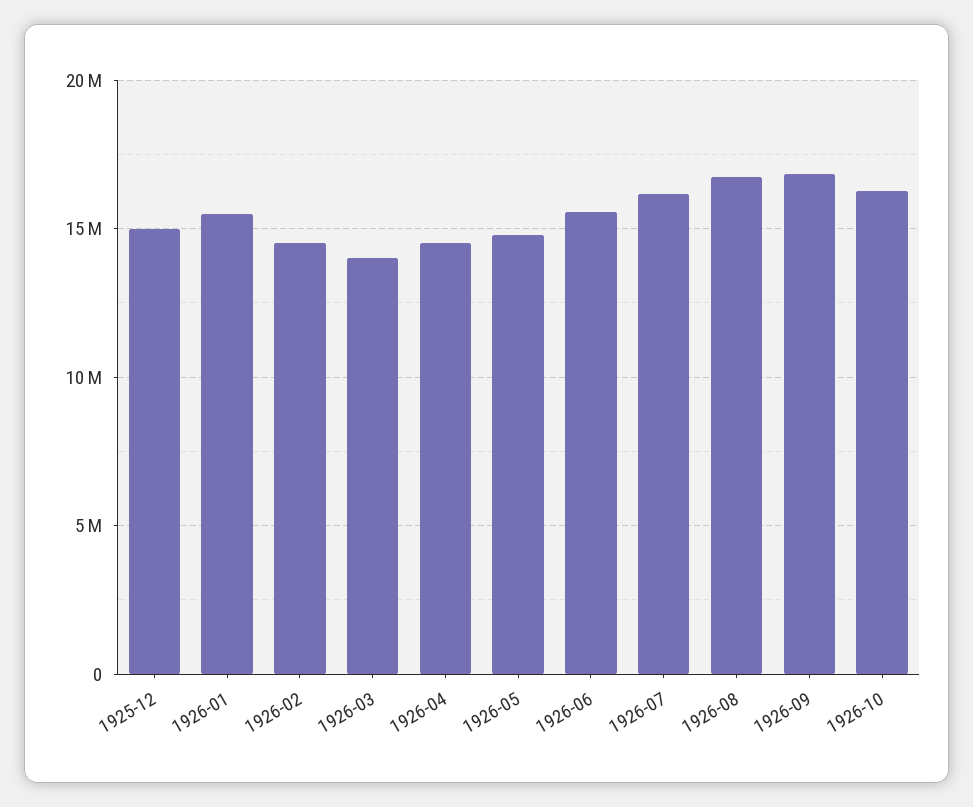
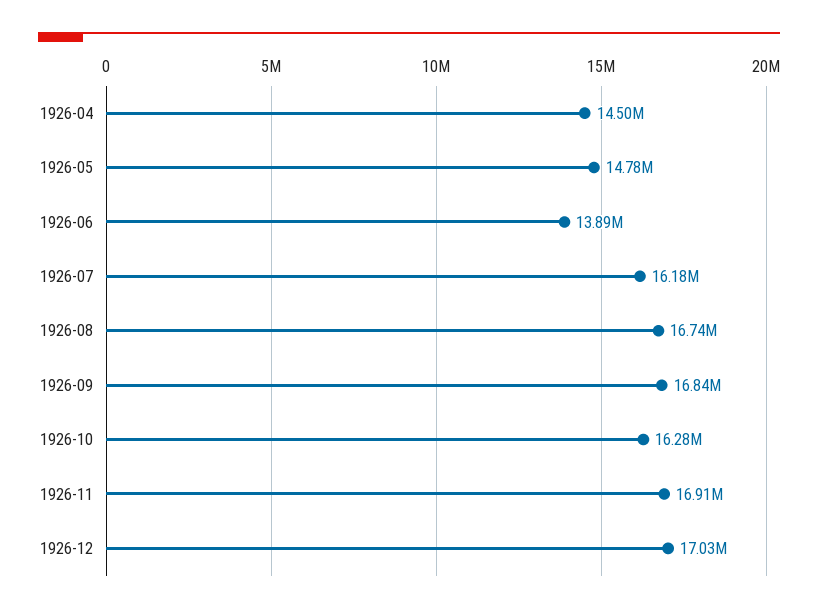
1925-12: 15000000 -> none
1926-01: 15500000 -> none
1926-02: 14500000 -> none
1926-03: 14000000 -> none
1926-06: 15500000 -> 13890000
1926-11: none -> 16910000
1926-12: none -> 17030000

